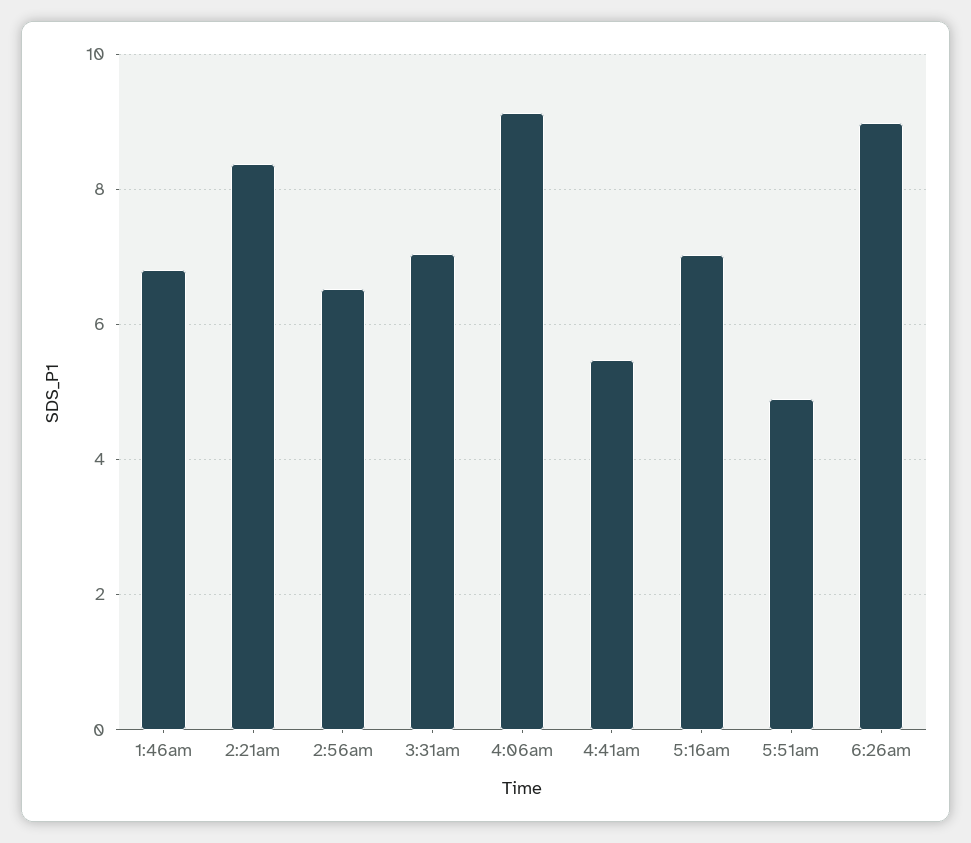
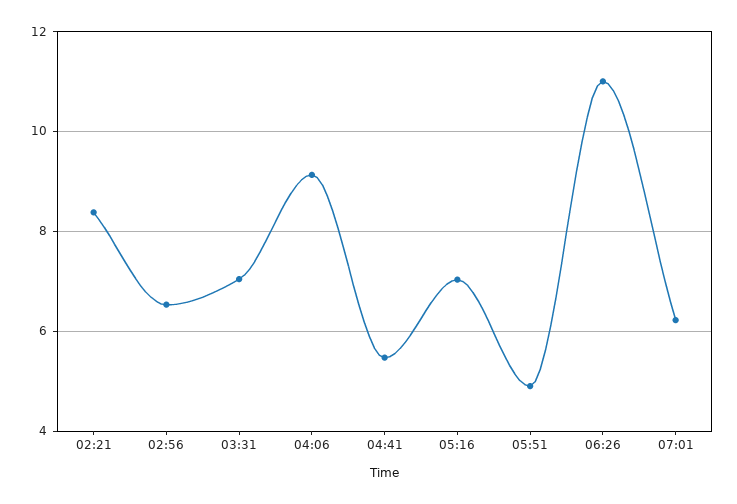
1:46am: 6.8 -> none
6:26am: 9 -> 11
07:01: none -> 6.2

